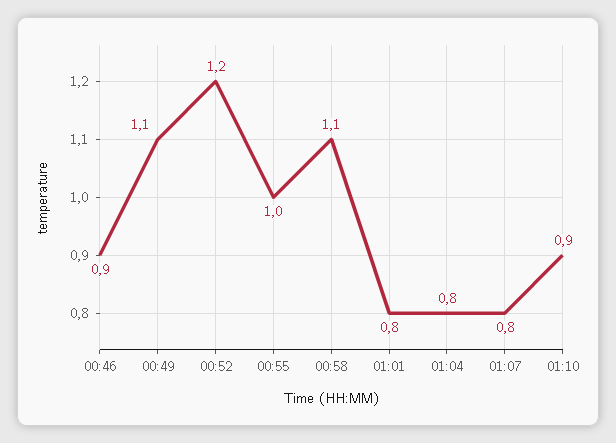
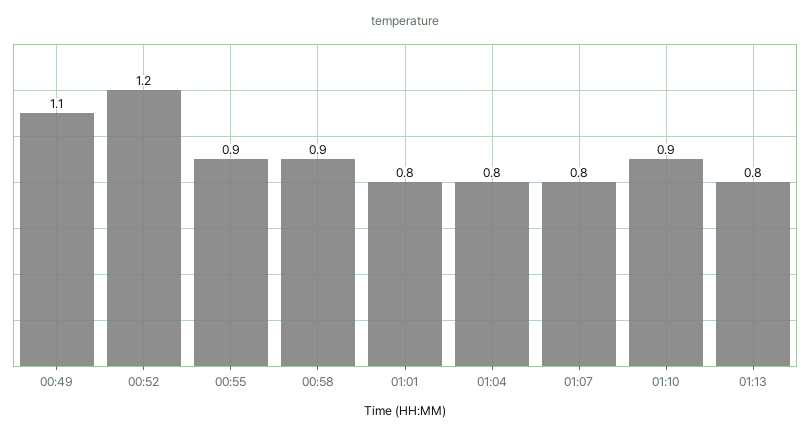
00:46: 0.9 -> none
00:55: 1 -> 0.9
00:58: 1.1 -> 0.9
01:13: none -> 0.8

